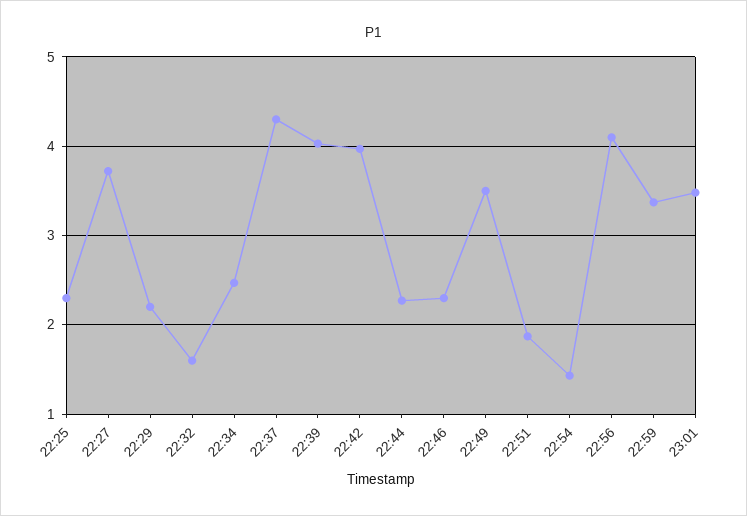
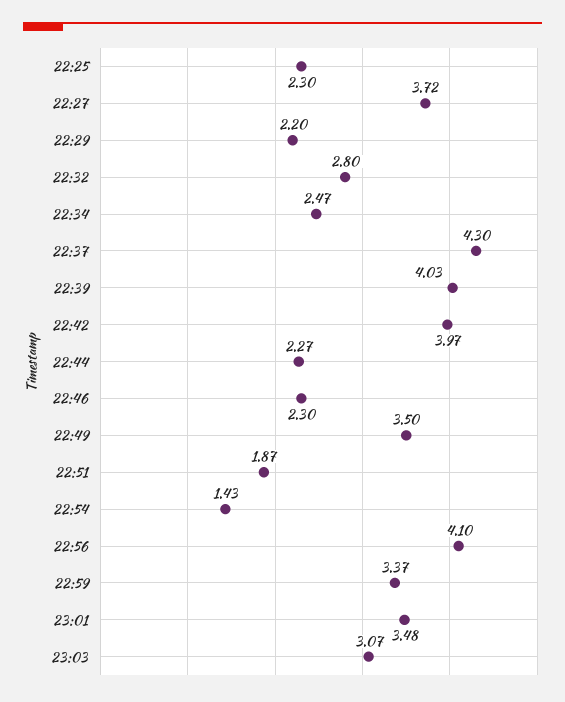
22:32: 1.6 -> 2.8
23:03: none -> 3.07

